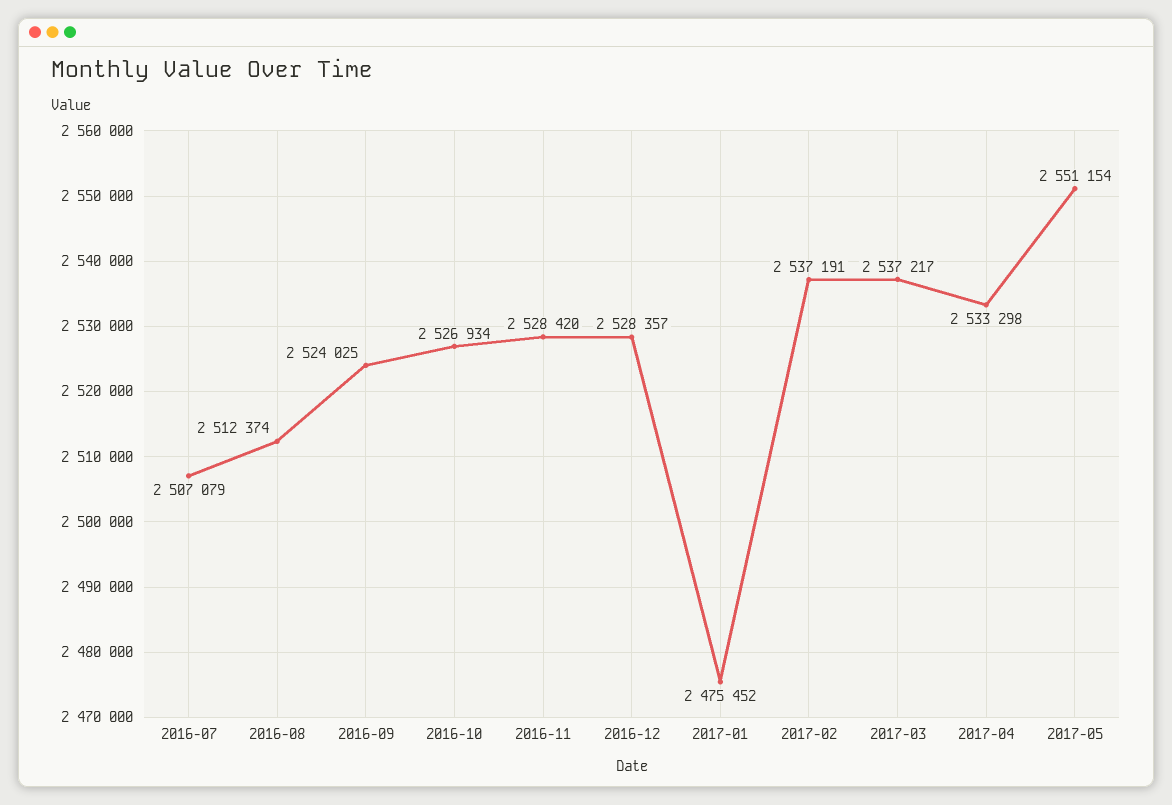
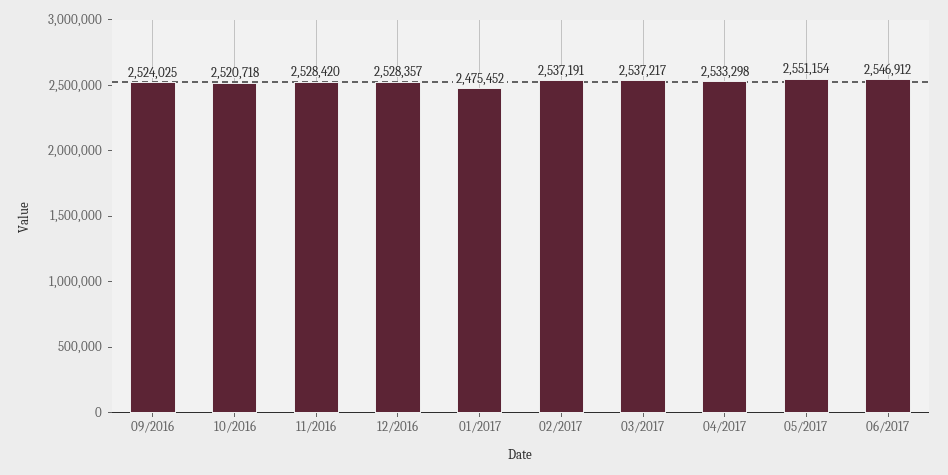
2016-07: 2507079 -> none
2016-08: 2512374 -> none
2016-10: 2526934 -> 2520718
06/2017: none -> 2546912

